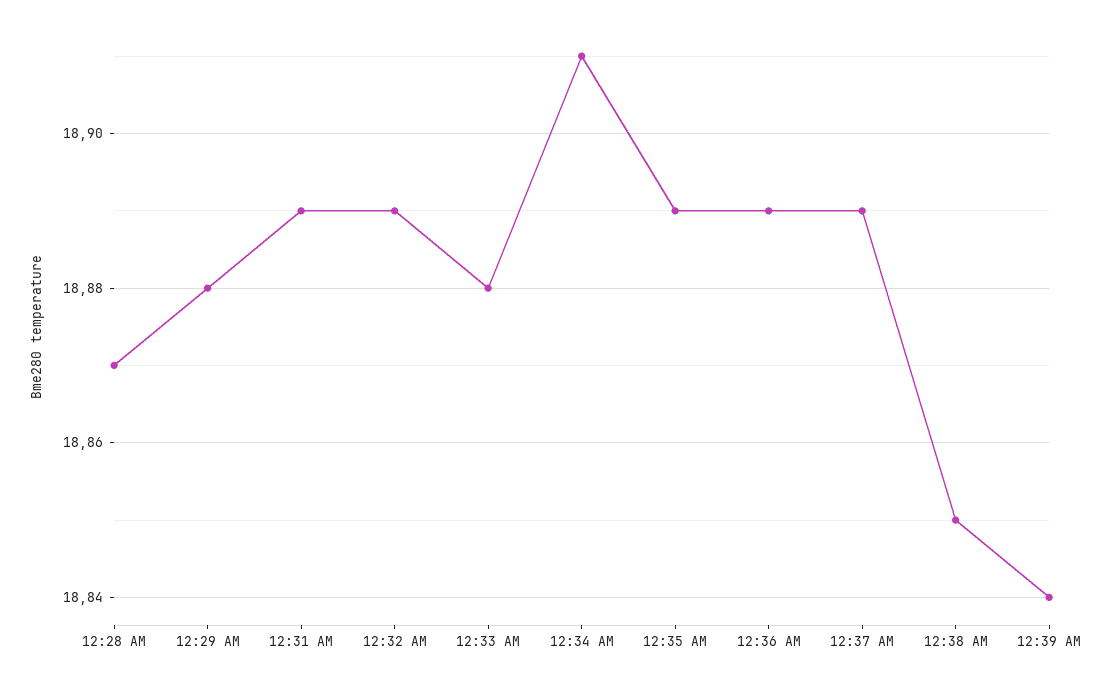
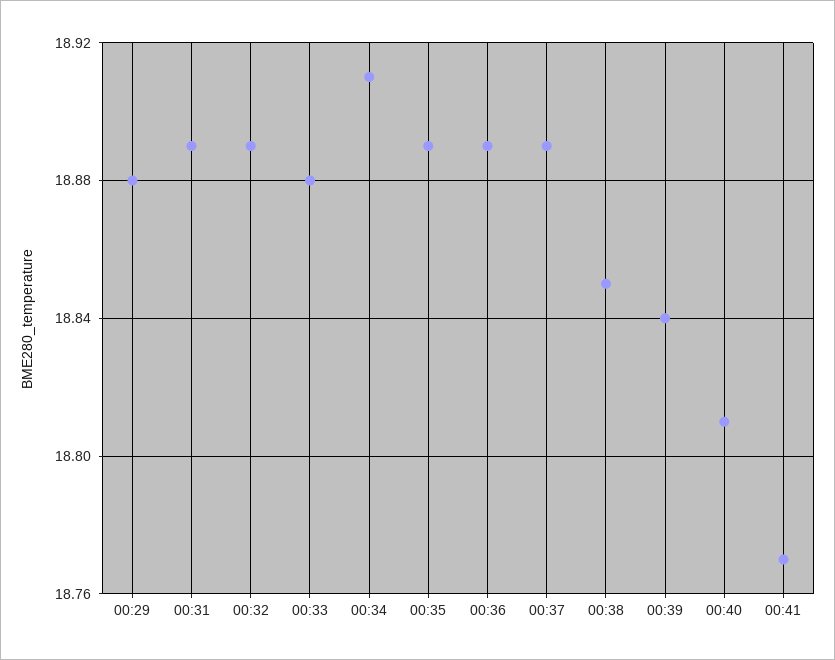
12:28 AM: 18.87 -> none
00:40: none -> 18.81
00:41: none -> 18.77

